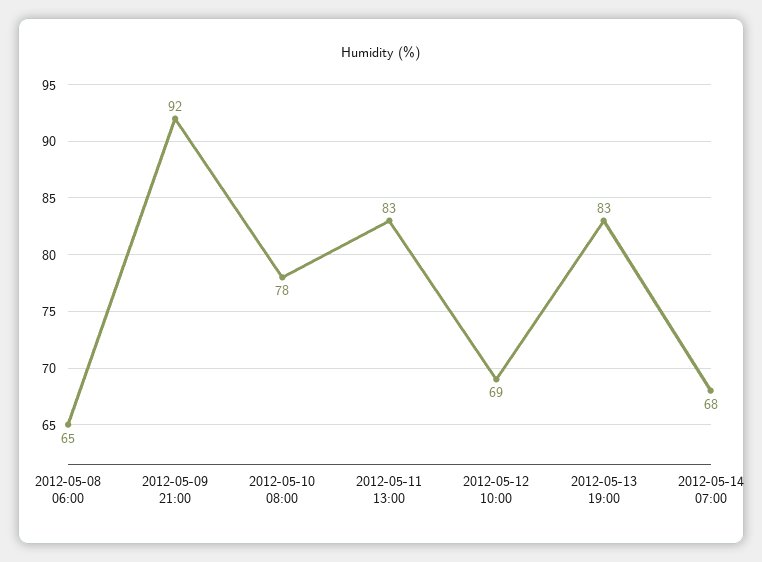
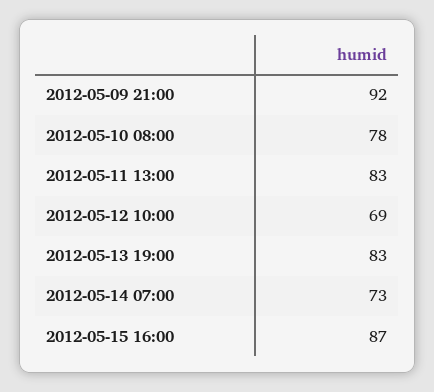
2012-05-08 06:00: 65 -> none
2012-05-14 07:00: 68 -> 73
2012-05-15 16:00: none -> 87

